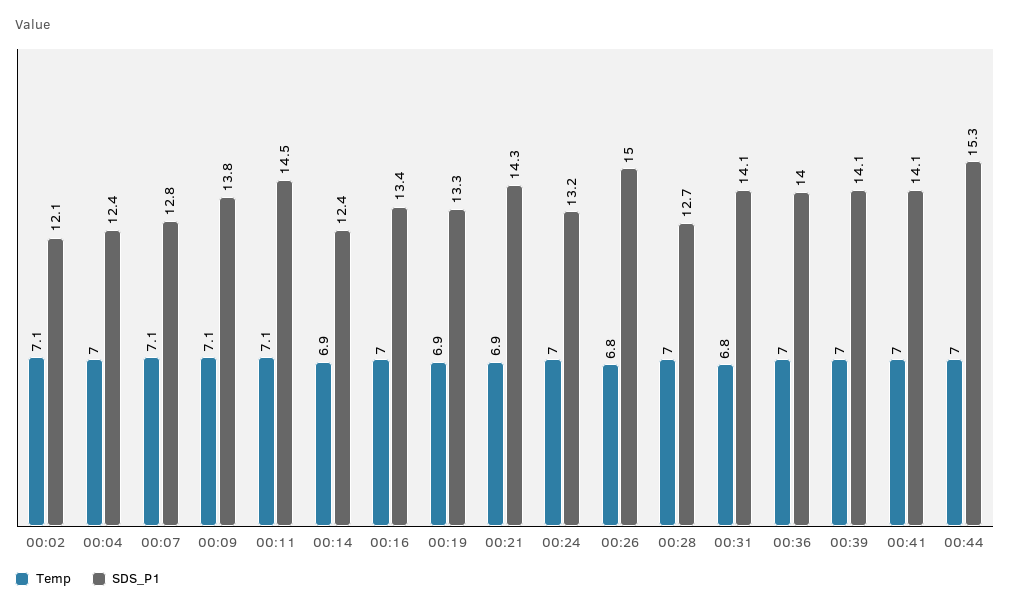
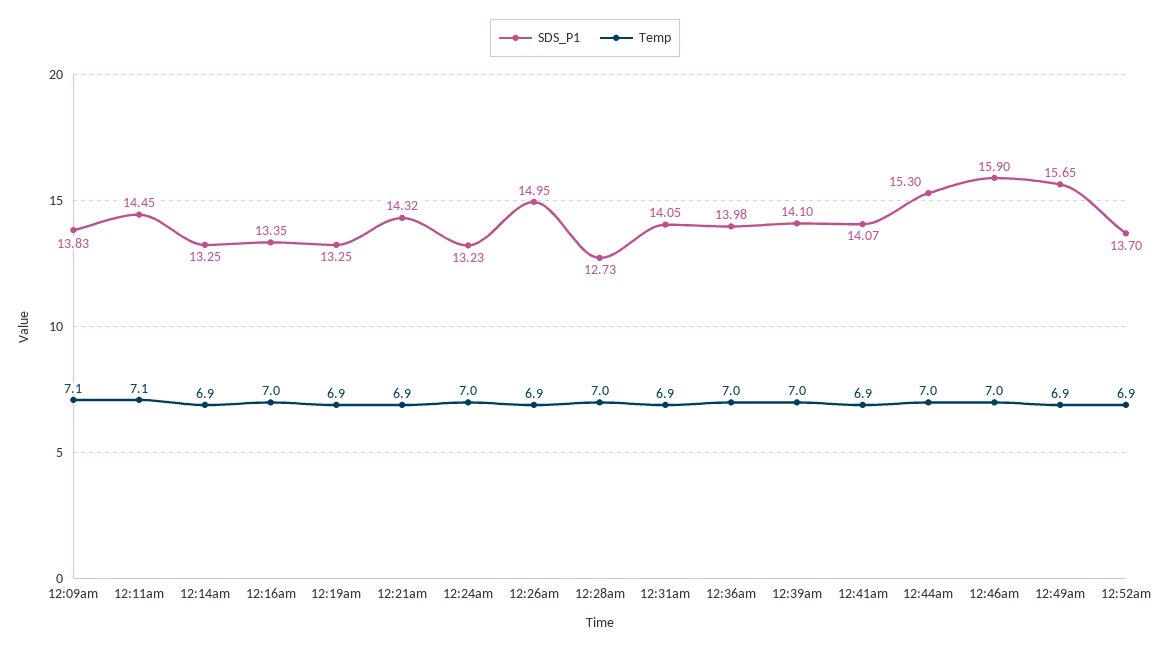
Temp, 00:02: 7.1 -> none
SDS_P1, 00:02: 12.1 -> none
Temp, 00:04: 7 -> none
SDS_P1, 00:04: 12.4 -> none
Temp, 00:07: 7.1 -> none
SDS_P1, 00:07: 12.8 -> none
SDS_P1, 00:14: 12.4 -> 13.25
Temp, 00:26: 6.8 -> 6.9
Temp, 00:31: 6.8 -> 6.9
Temp, 00:41: 7 -> 6.9
SDS_P1, 12:46am: none -> 15.9
Temp, 12:46am: none -> 7
SDS_P1, 12:49am: none -> 15.65
Temp, 12:49am: none -> 6.9
SDS_P1, 12:52am: none -> 13.7
Temp, 12:52am: none -> 6.9

